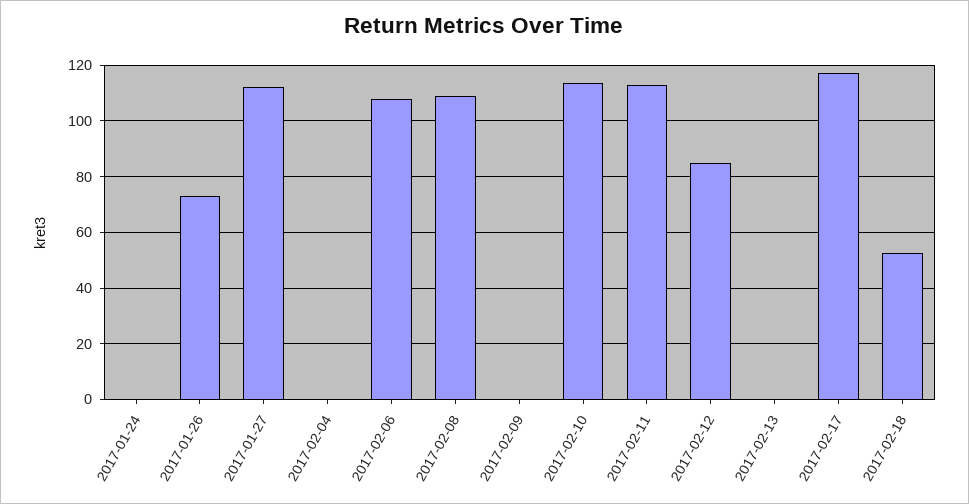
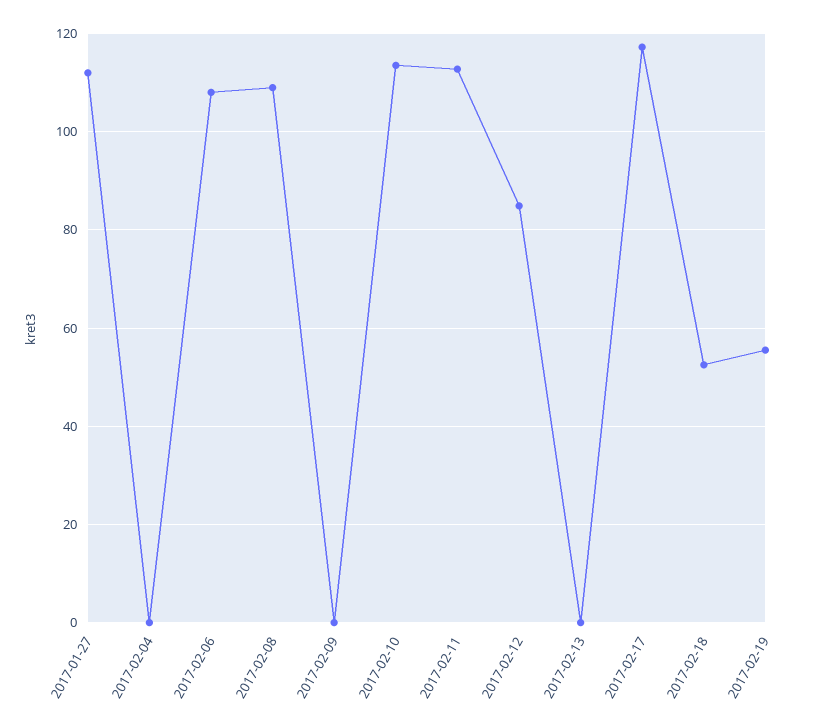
2017-01-24: 0 -> none
2017-01-26: 72.5 -> none
2017-02-19: none -> 56

